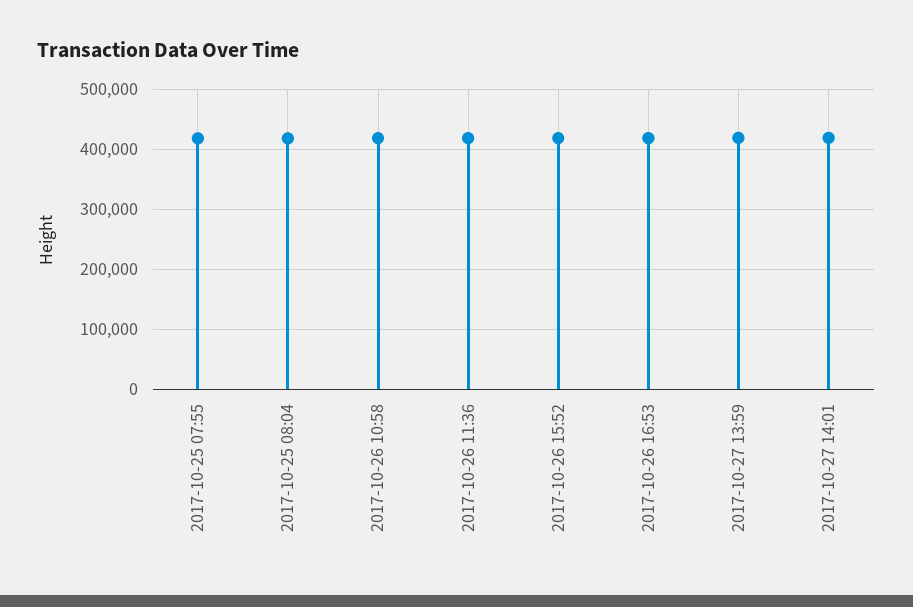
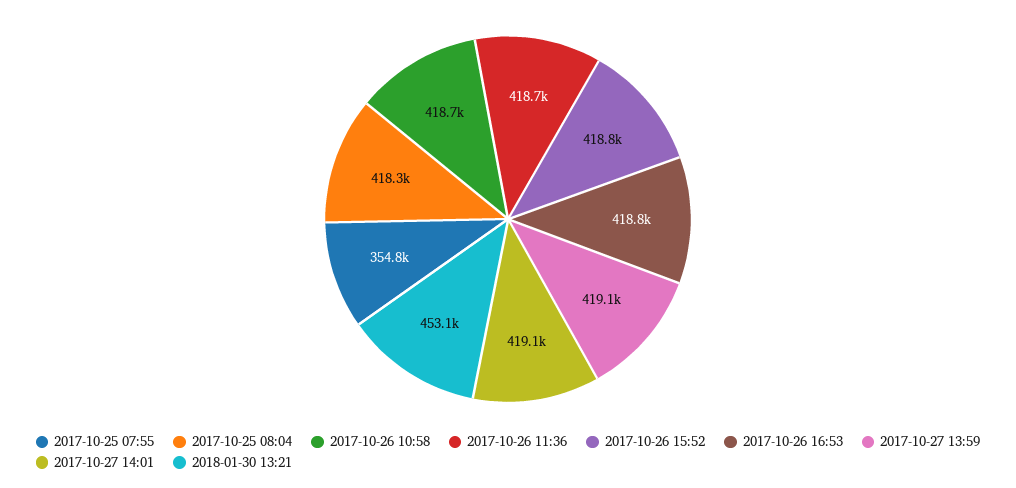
2017-10-25 07:55: 420000 -> 354800
2018-01-30 13:21: none -> 453100

